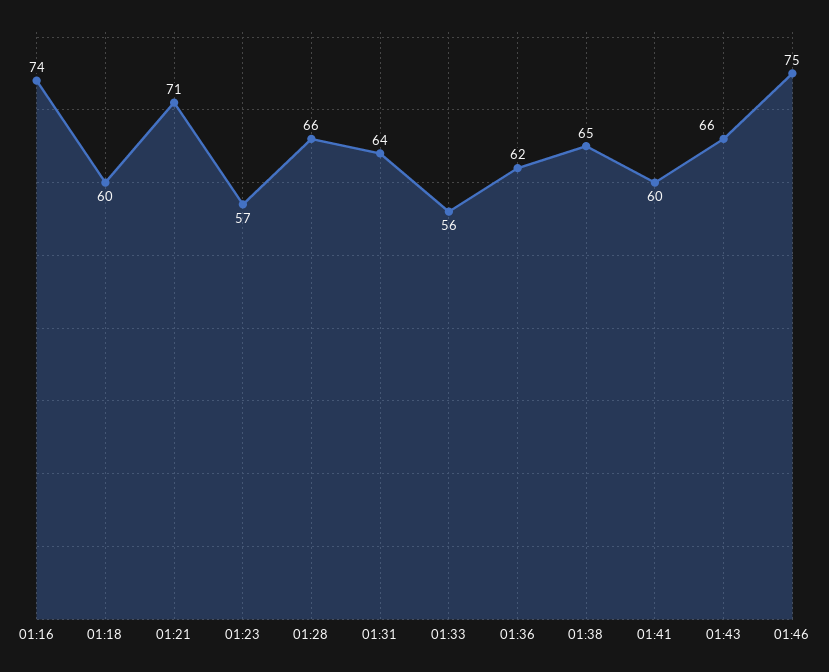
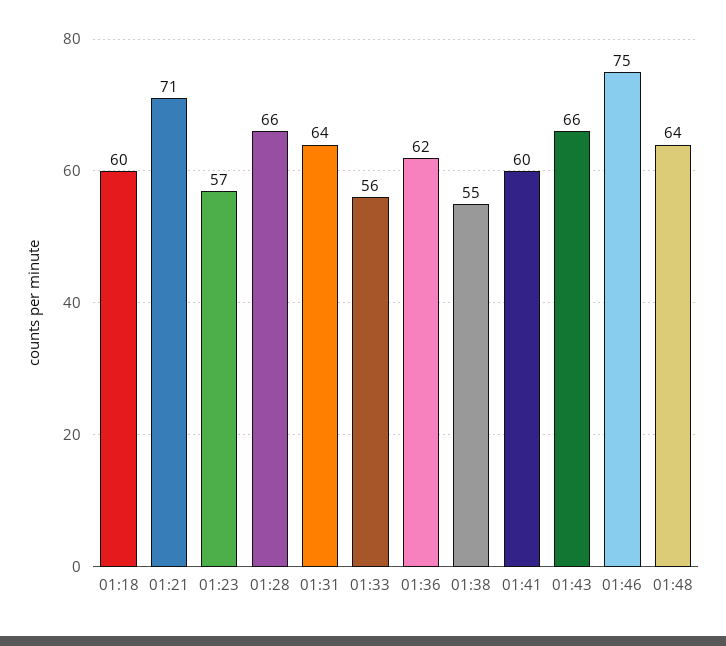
01:16: 74 -> none
01:38: 65 -> 55
01:48: none -> 64

